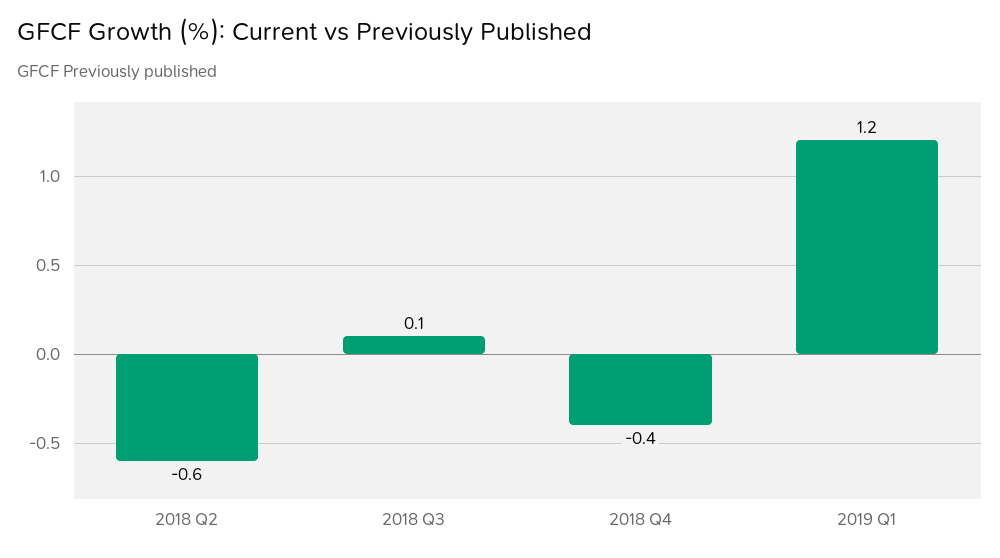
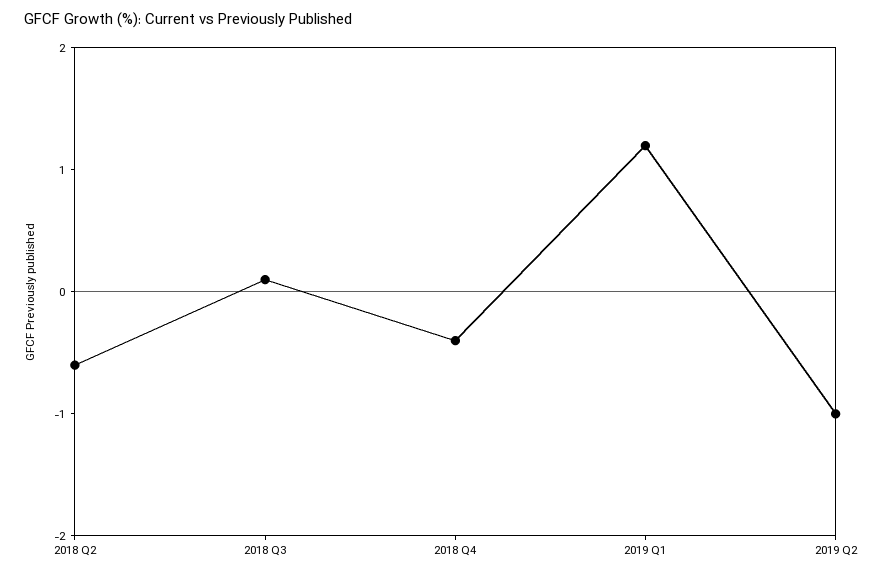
2019 Q2: none -> -1

